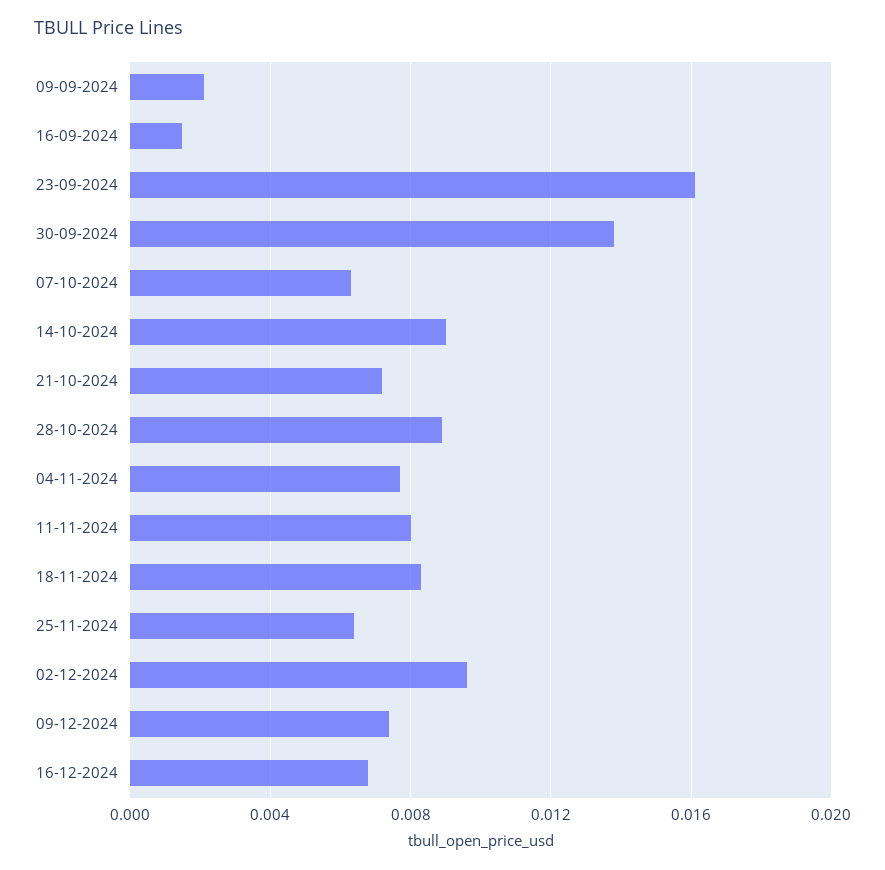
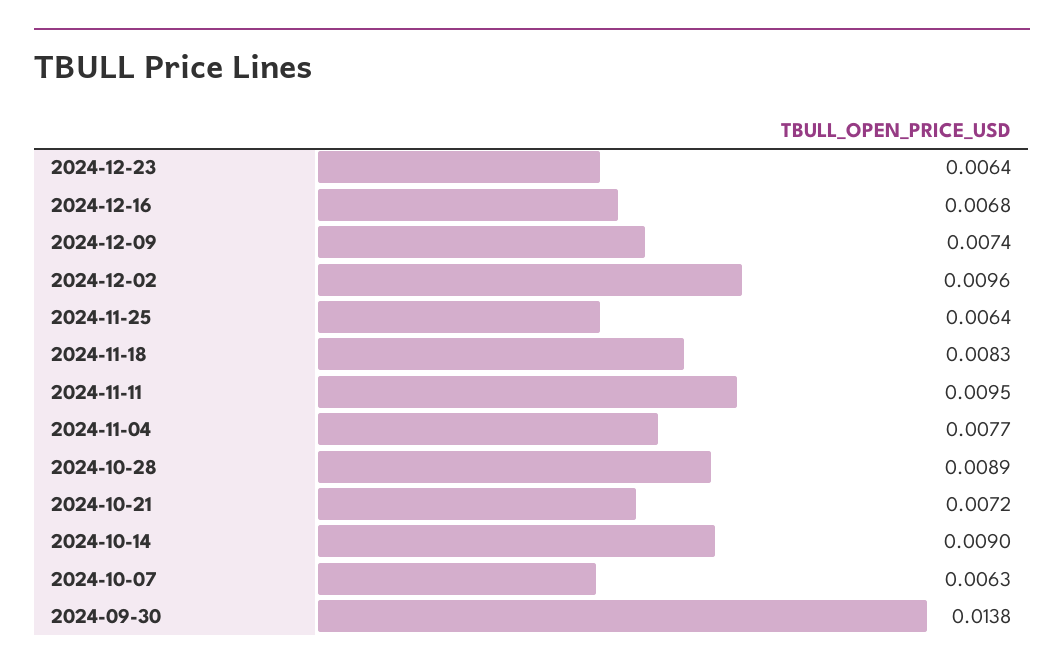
09-09-2024: 0.002 -> none
16-09-2024: 0.0015 -> none
23-09-2024: 0.016 -> none
11-11-2024: 0.008 -> 0.0095
2024-12-23: none -> 0.0064

